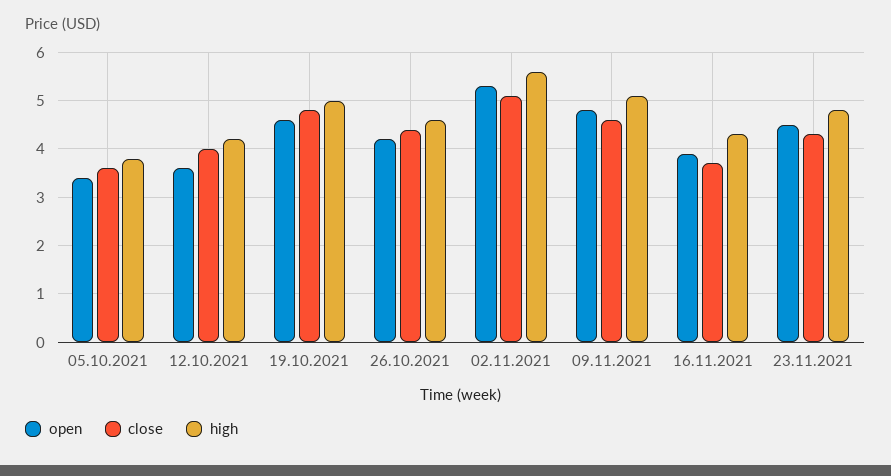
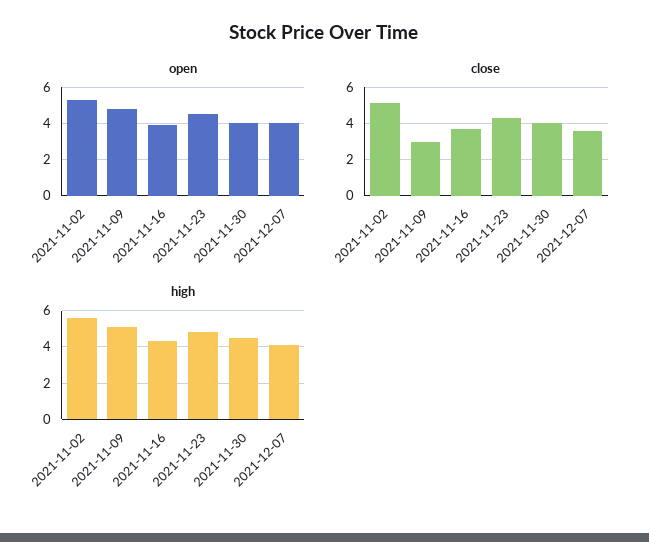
open, 05.10.2021: 3.4 -> none
close, 05.10.2021: 3.6 -> none
high, 05.10.2021: 3.8 -> none
open, 12.10.2021: 3.6 -> none
close, 12.10.2021: 4 -> none
high, 12.10.2021: 4.2 -> none
open, 19.10.2021: 4.6 -> none
close, 19.10.2021: 4.8 -> none
high, 19.10.2021: 5 -> none
open, 26.10.2021: 4.2 -> none
close, 26.10.2021: 4.4 -> none
high, 26.10.2021: 4.6 -> none
close, 09.11.2021: 4.6 -> 3
open, 2021-11-30: none -> 4
open, 2021-12-07: none -> 4
close, 2021-11-30: none -> 4
close, 2021-12-07: none -> 3.5
high, 2021-11-30: none -> 4.5
high, 2021-12-07: none -> 4

